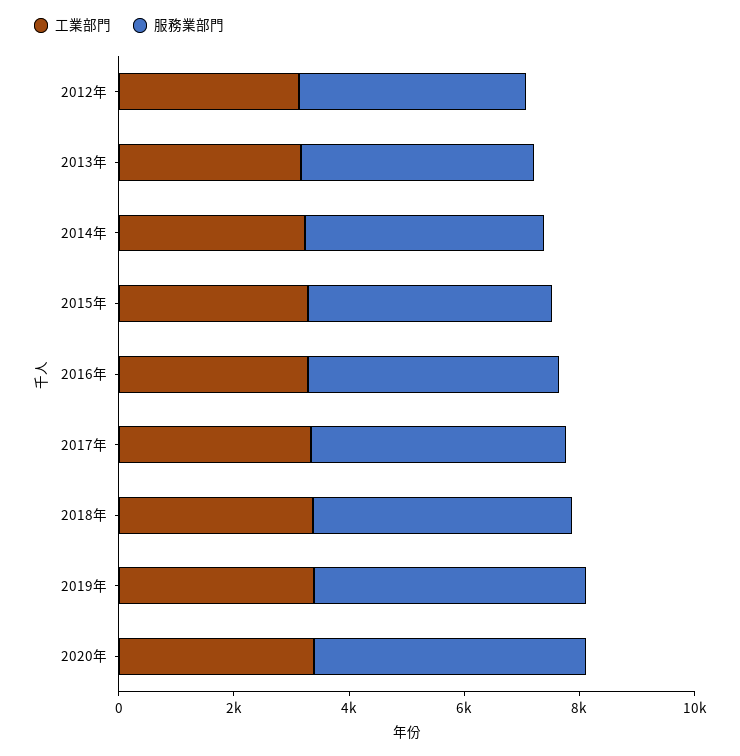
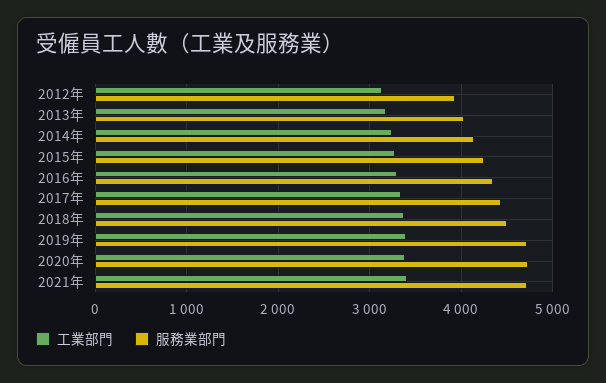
工業部門, 2021年: none -> 3400
服務業部門, 2021年: none -> 4700

